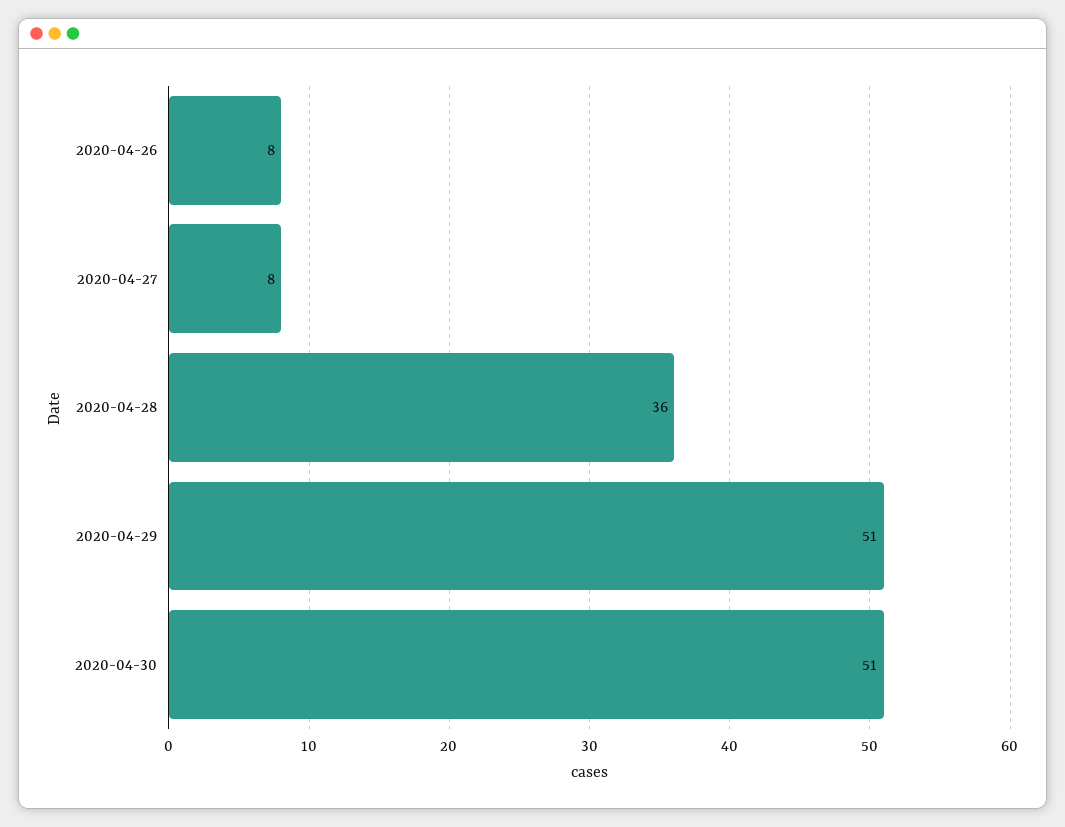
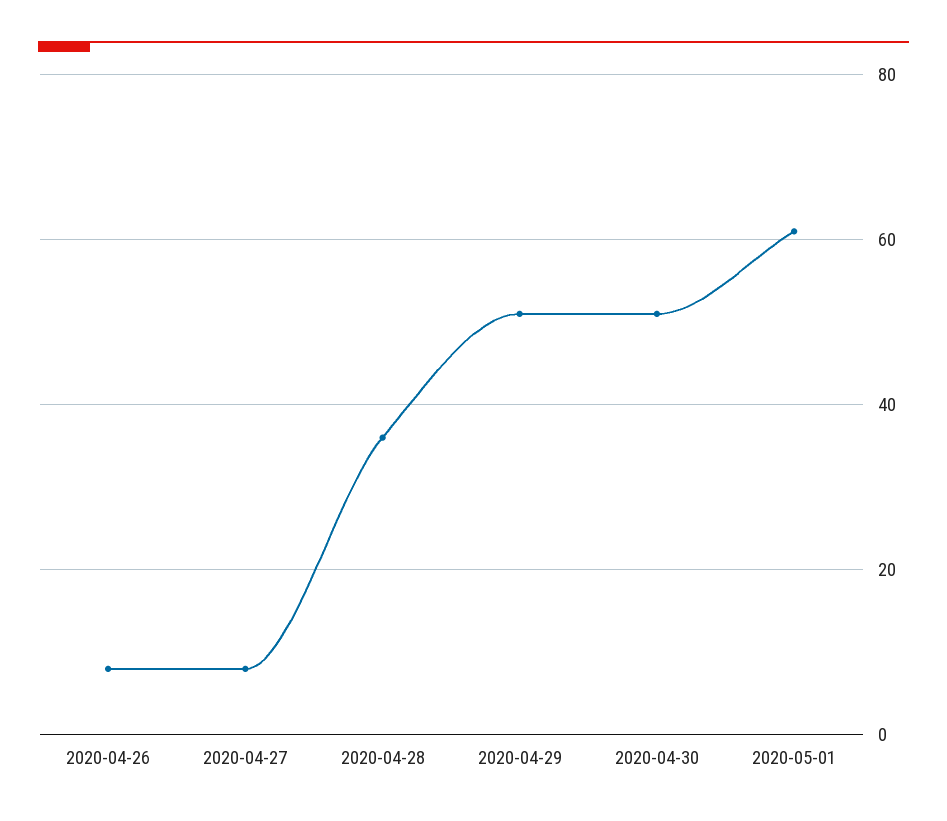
2020-05-01: none -> 60

